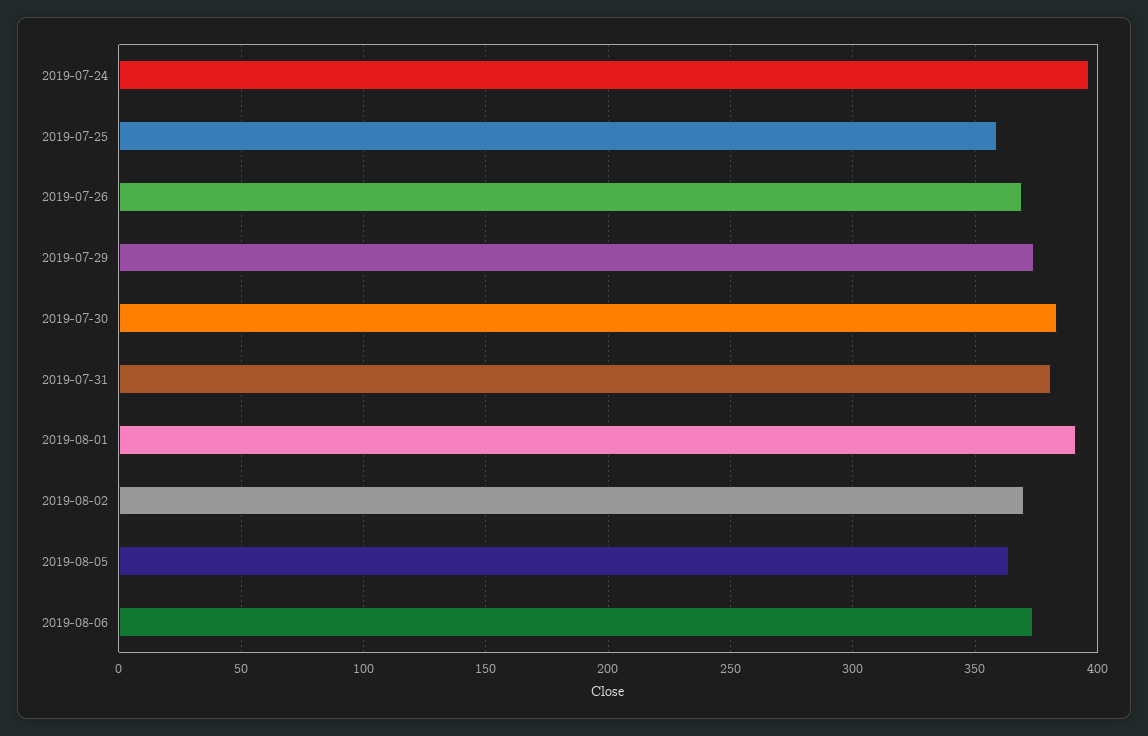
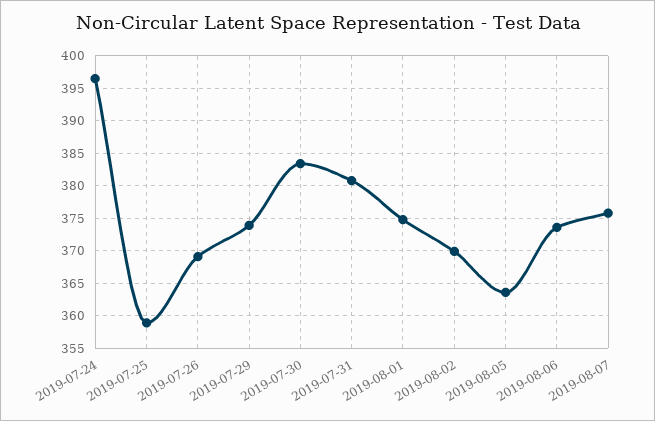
2019-08-01: 390 -> 375
2019-08-07: none -> 376

